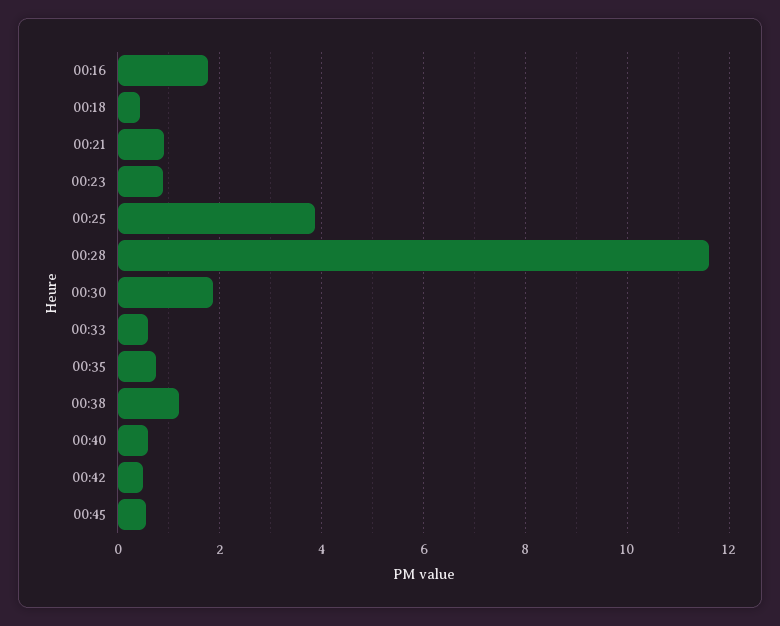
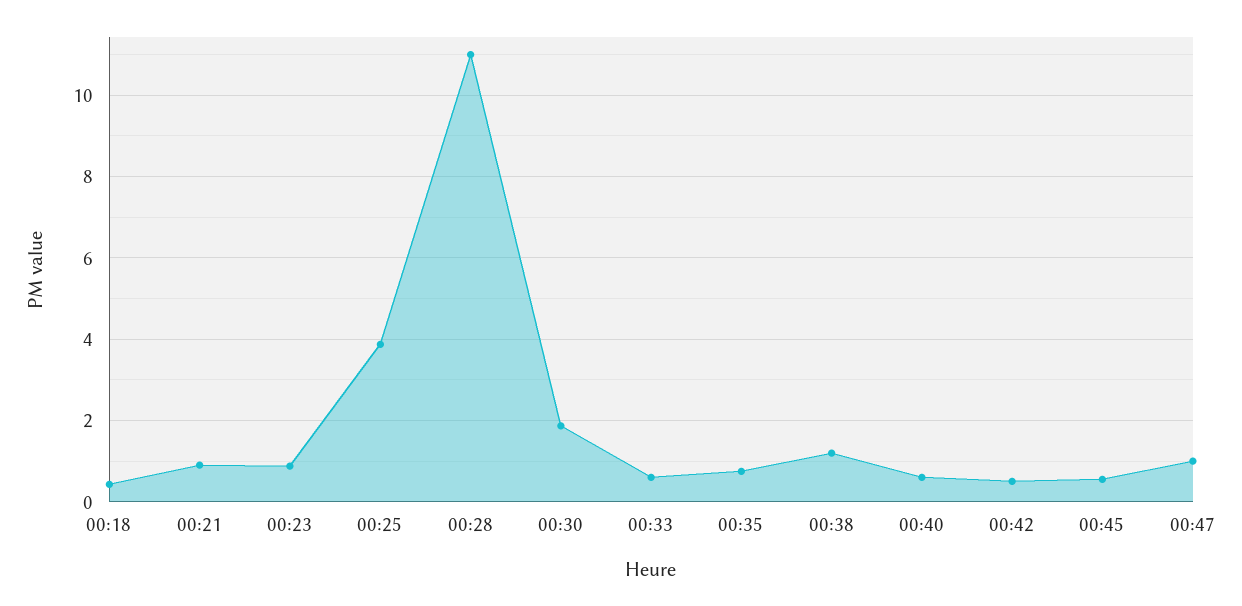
00:16: 1.8 -> none
00:28: 11.6 -> 11
00:47: none -> 1

